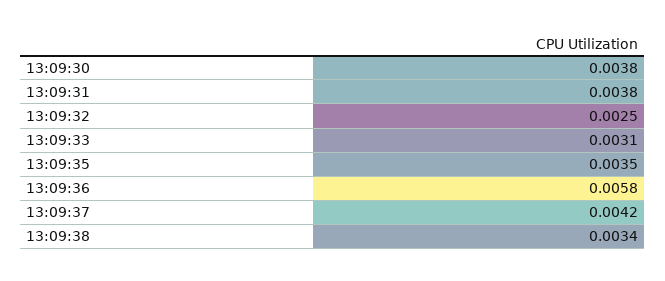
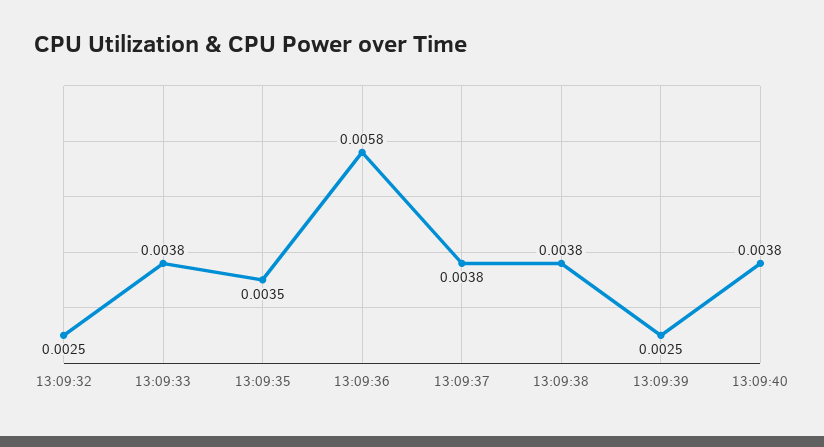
13:09:30: 0.0038 -> none
13:09:31: 0.0038 -> none
13:09:33: 0.0031 -> 0.0038
13:09:37: 0.0042 -> 0.0038
13:09:38: 0.0034 -> 0.0038
13:09:39: none -> 0.0025
13:09:40: none -> 0.0038

